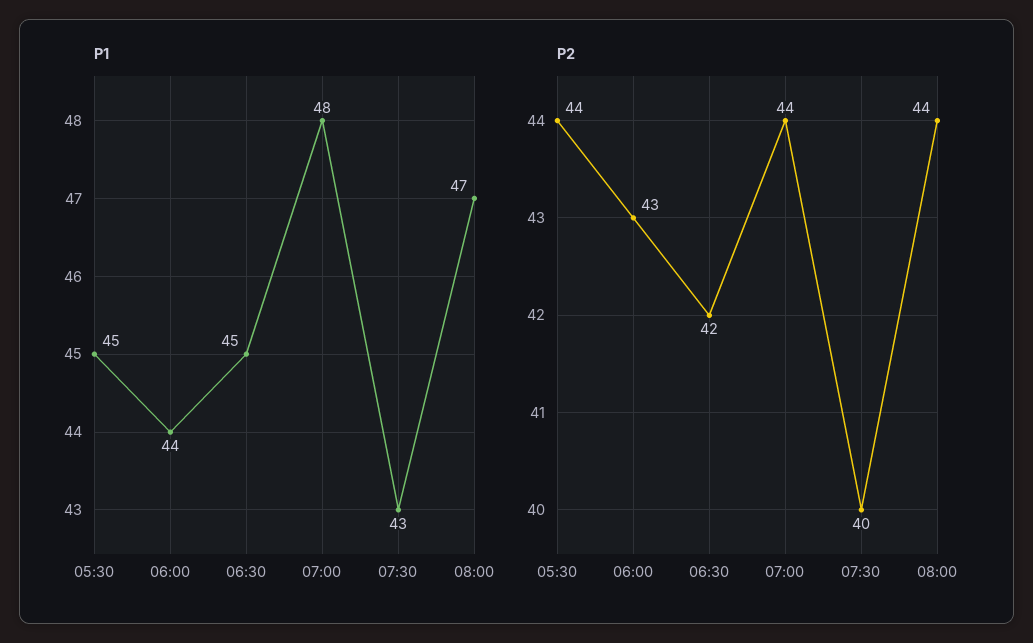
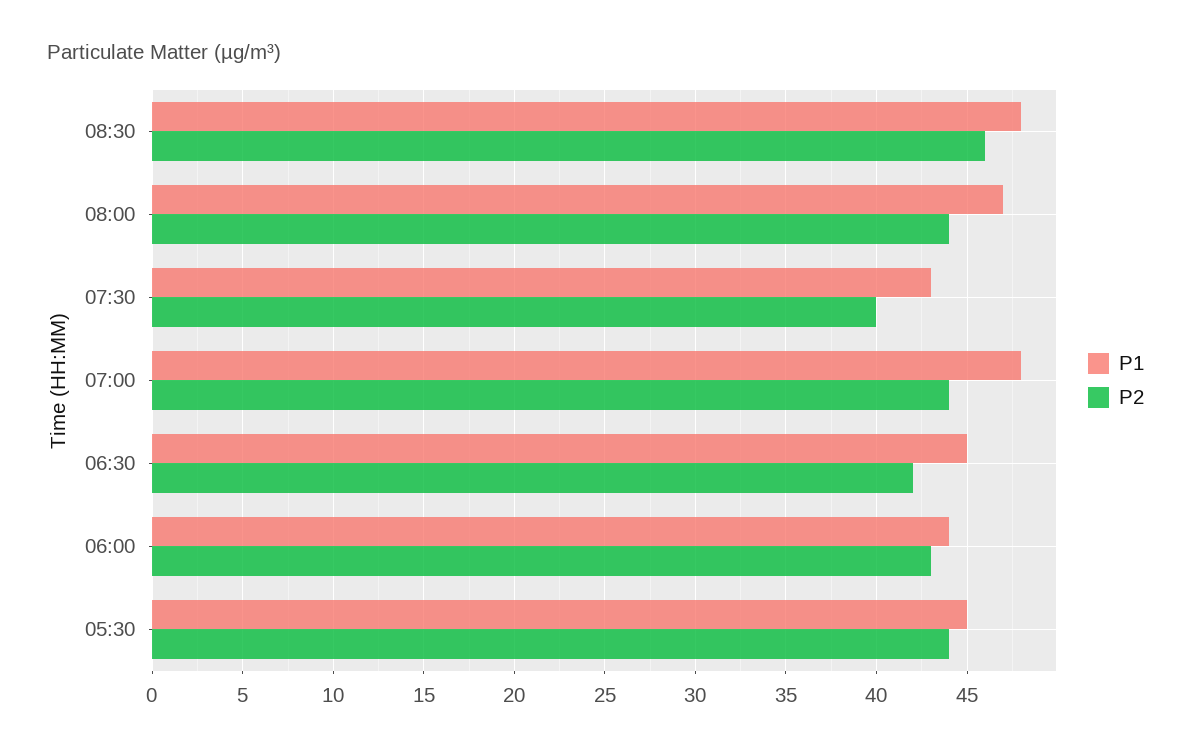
P1, 08:30: none -> 48
P2, 08:30: none -> 46

